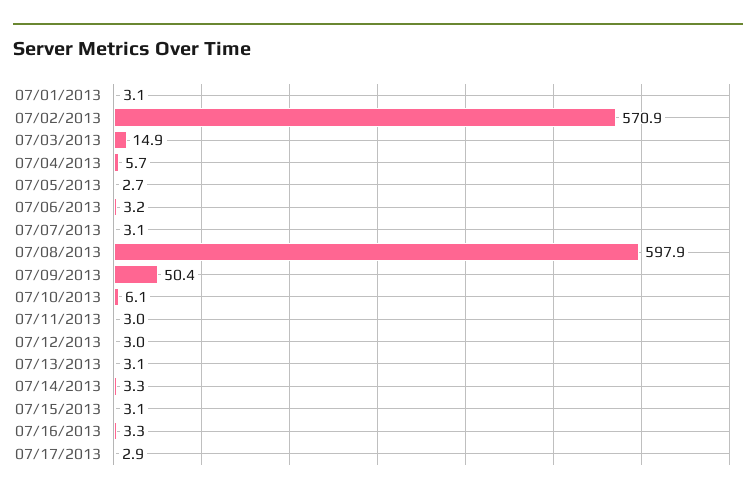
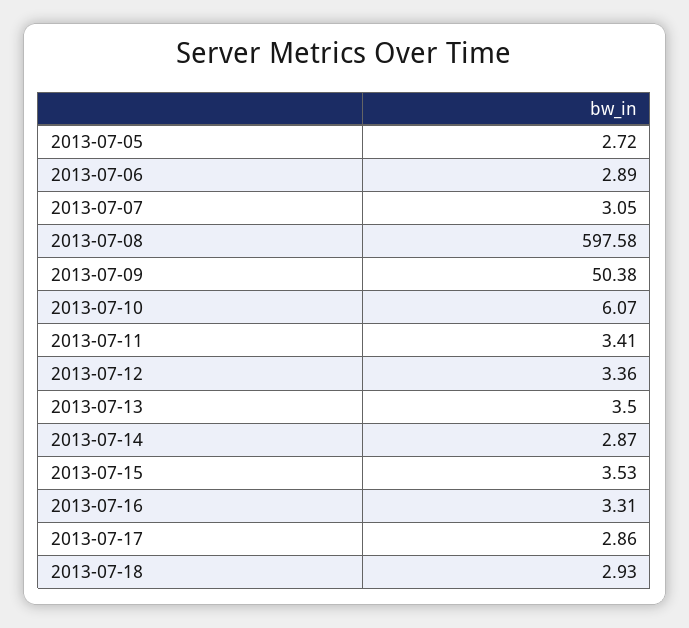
07/01/2013: 3.1 -> none
07/02/2013: 570.9 -> none
07/03/2013: 14.9 -> none
07/04/2013: 5.7 -> none
07/06/2013: 3.2 -> 2.89
07/08/2013: 597.9 -> 597.58
07/11/2013: 3 -> 3.41
07/12/2013: 3 -> 3.36
07/13/2013: 3.1 -> 3.5
07/14/2013: 3.3 -> 2.87
07/15/2013: 3.1 -> 3.53
2013-07-18: none -> 2.93

